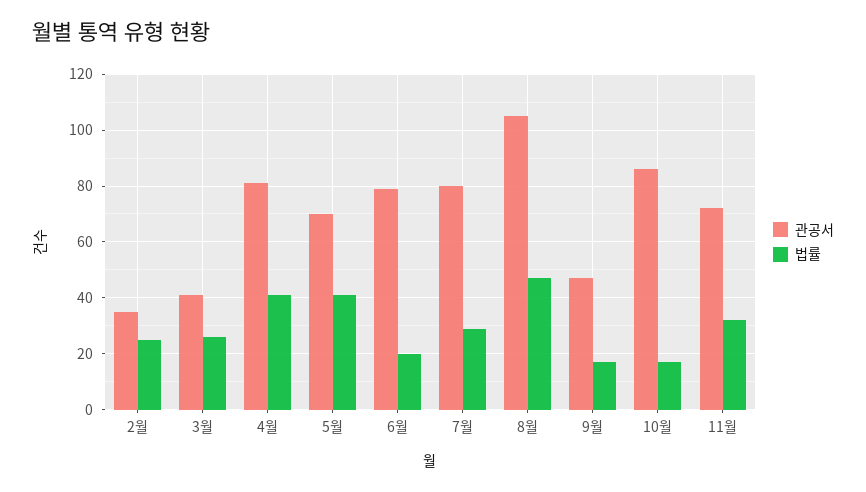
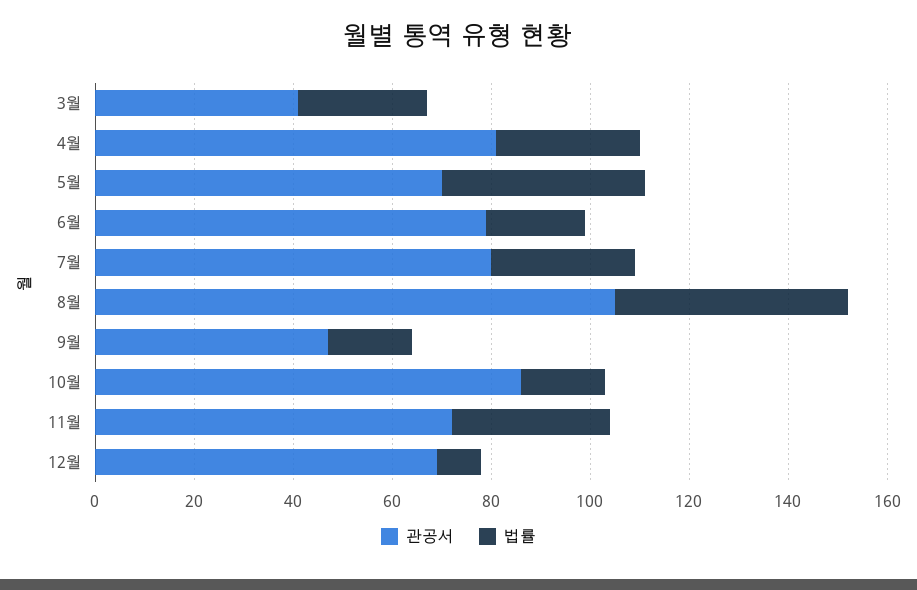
관공서, 2월: 35 -> none
법률, 2월: 25 -> none
법률, 4월: 40 -> 30
관공서, 12월: none -> 70
법률, 12월: none -> 10

